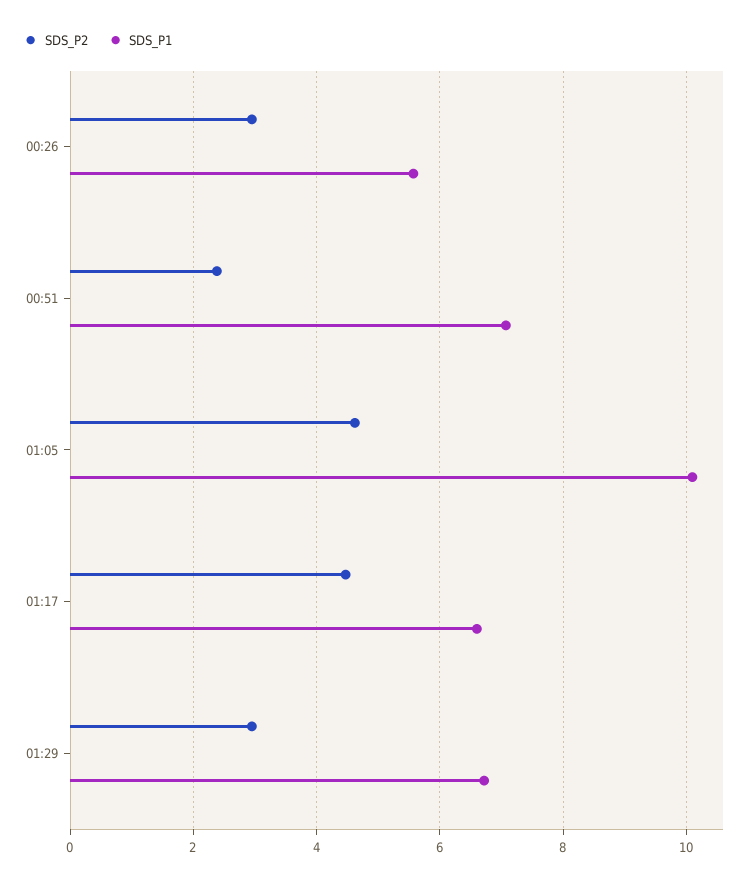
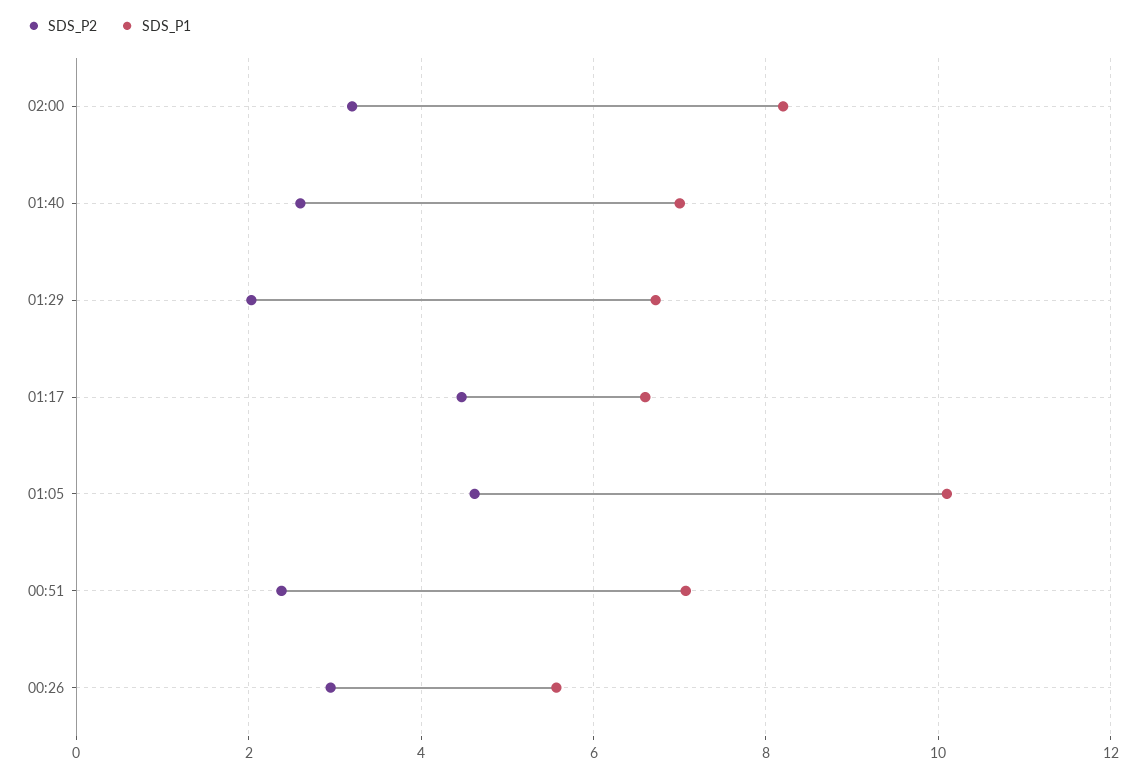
SDS_P2, 01:29: 3 -> 2
SDS_P2, 02:00: none -> 3.2
SDS_P1, 02:00: none -> 8.2
SDS_P2, 01:40: none -> 2.6
SDS_P1, 01:40: none -> 7

